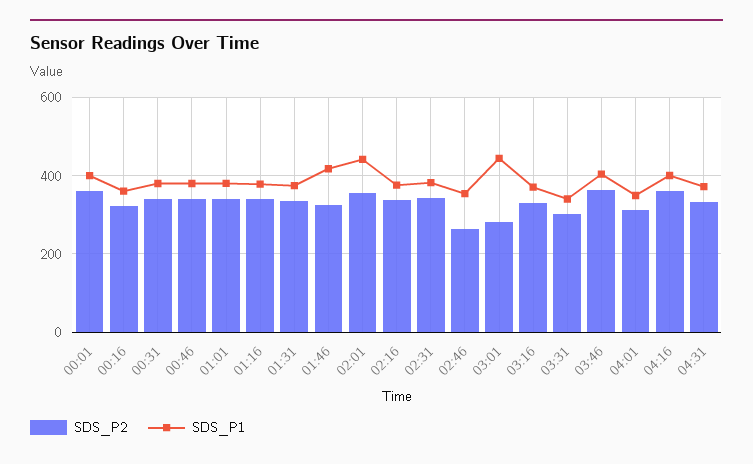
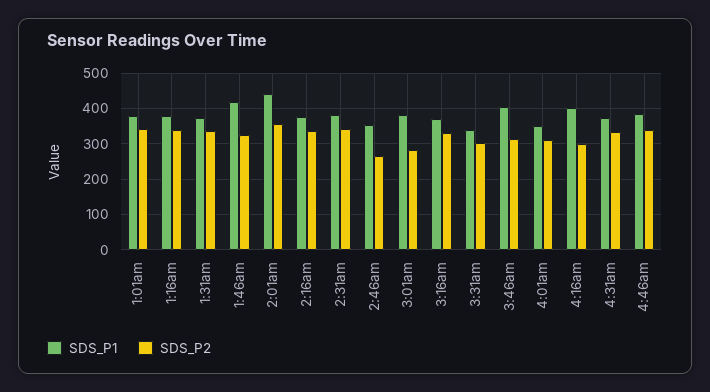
SDS_P2, 00:01: 360 -> none
SDS_P1, 00:01: 400 -> none
SDS_P2, 00:16: 320 -> none
SDS_P1, 00:16: 360 -> none
SDS_P2, 00:31: 340 -> none
SDS_P1, 00:31: 380 -> none
SDS_P2, 00:46: 340 -> none
SDS_P1, 00:46: 380 -> none
SDS_P1, 03:01: 440 -> 380
SDS_P2, 03:46: 360 -> 320
SDS_P2, 04:16: 360 -> 300
SDS_P1, 4:46am: none -> 380
SDS_P2, 4:46am: none -> 340

